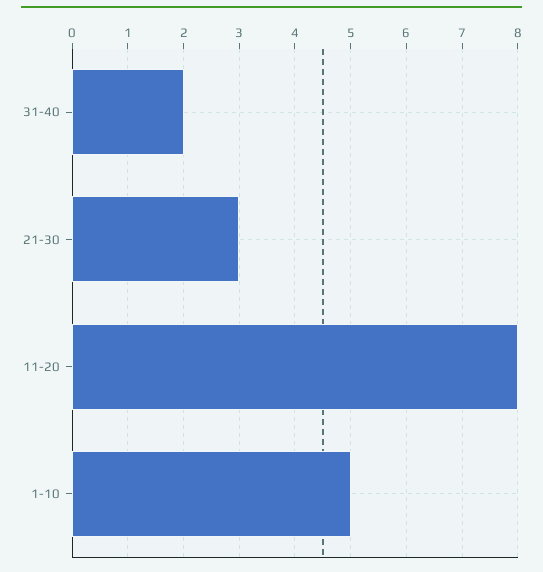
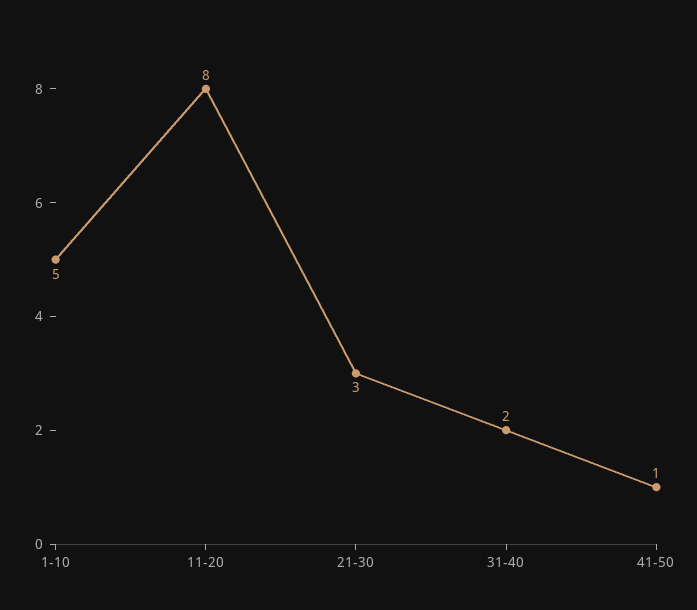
41-50: none -> 1

